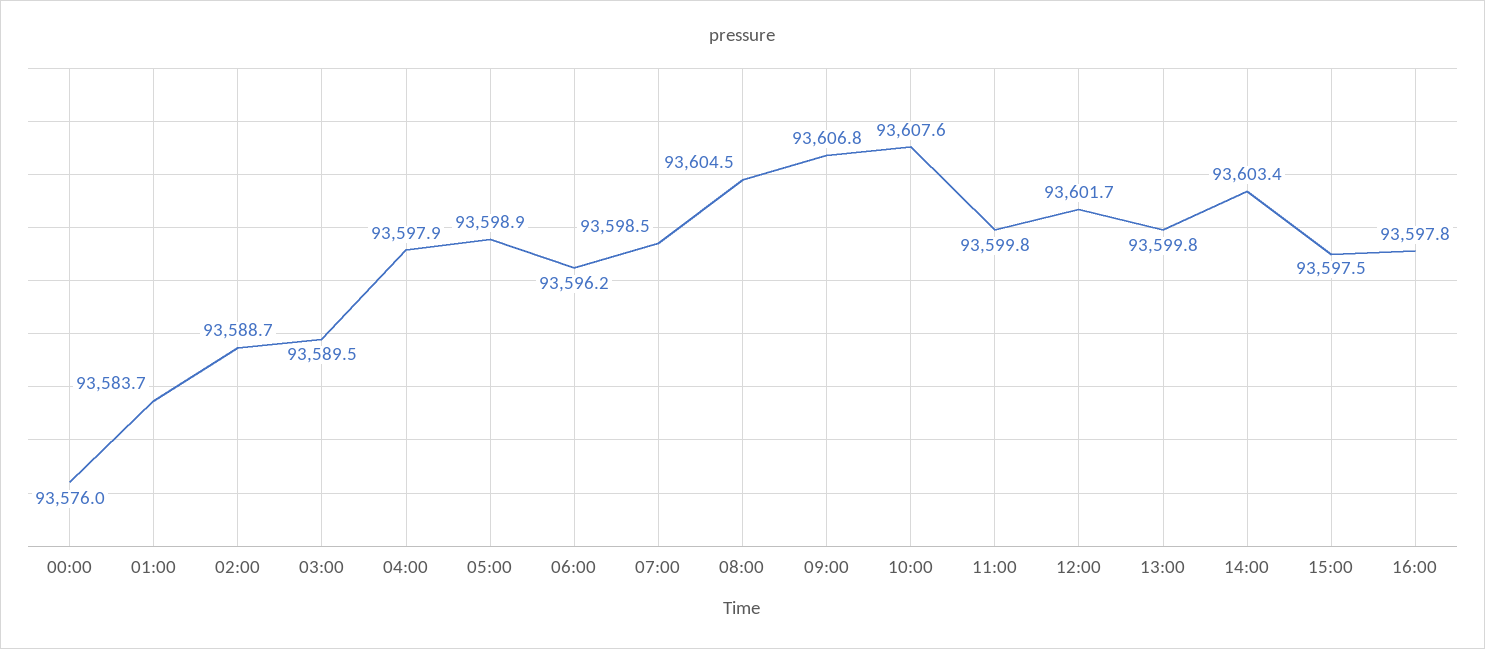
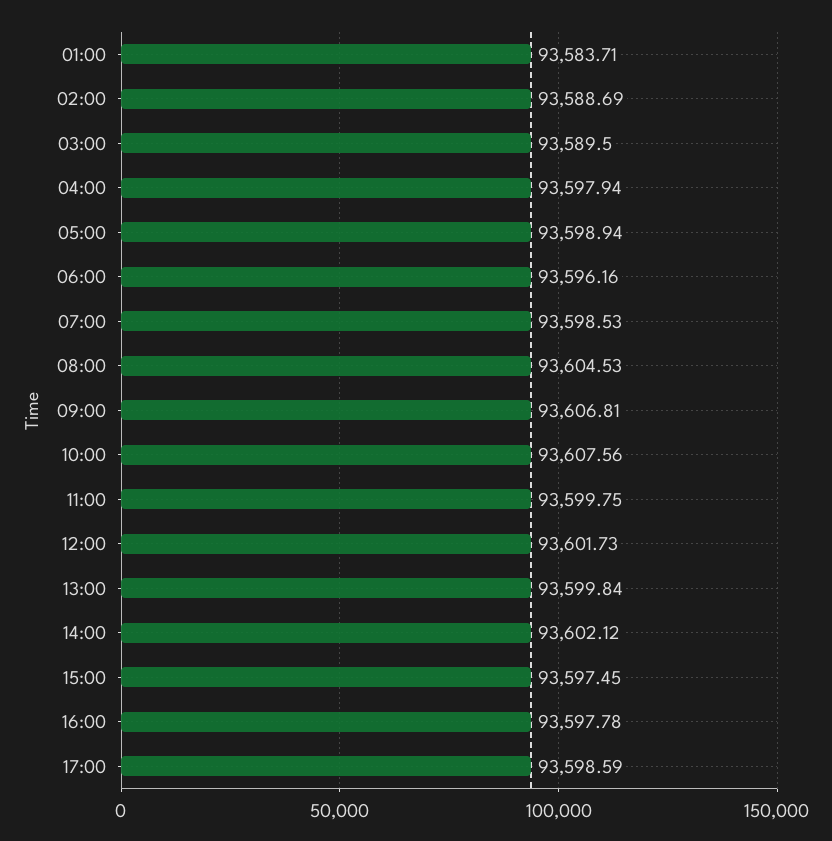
00:00: 93576 -> none
14:00: 93603.4 -> 93602.12
17:00: none -> 93598.59

